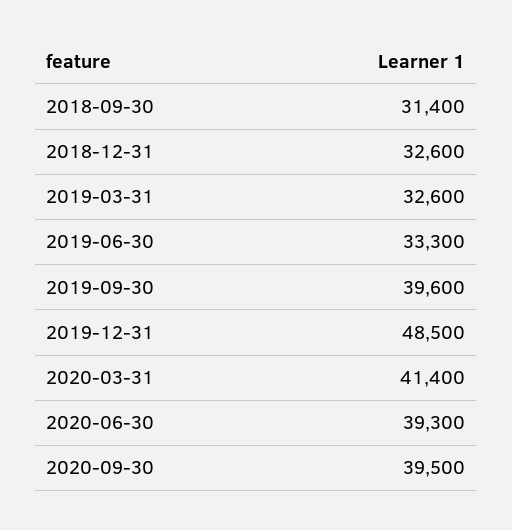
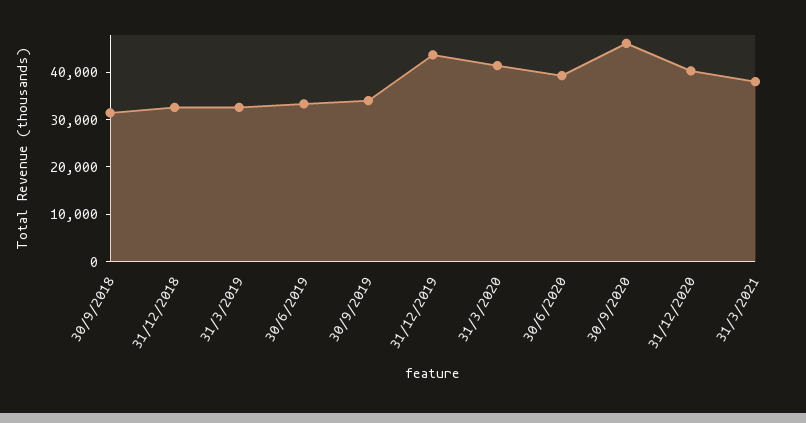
2019-09-30: 39600 -> 34000
2019-12-31: 48500 -> 44000
2020-09-30: 39500 -> 46000
31/12/2020: none -> 40000
31/3/2021: none -> 38000

